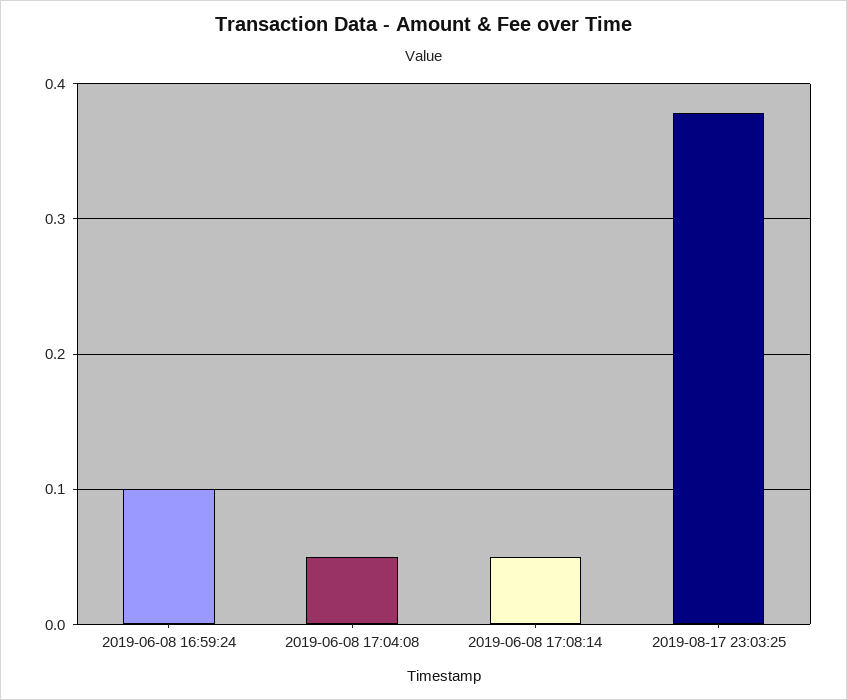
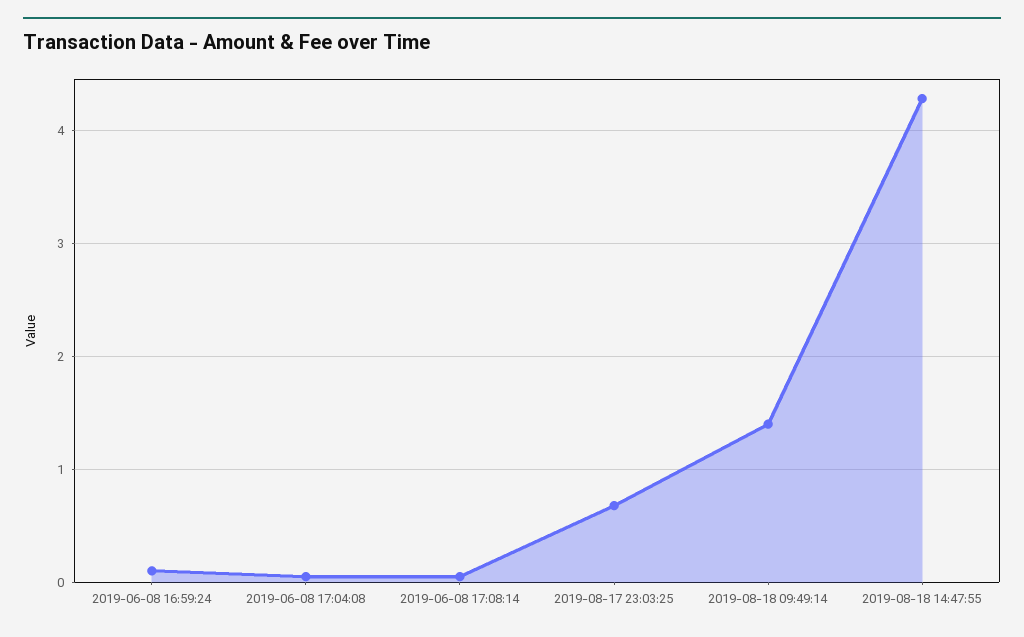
2019-08-17 23:03:25: 0.38 -> 0.7
2019-08-18 09:49:14: none -> 1.4
2019-08-18 14:47:55: none -> 4.3

